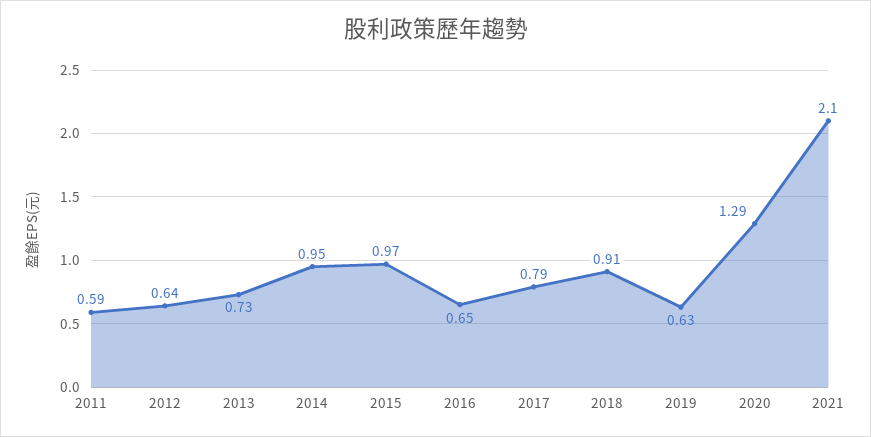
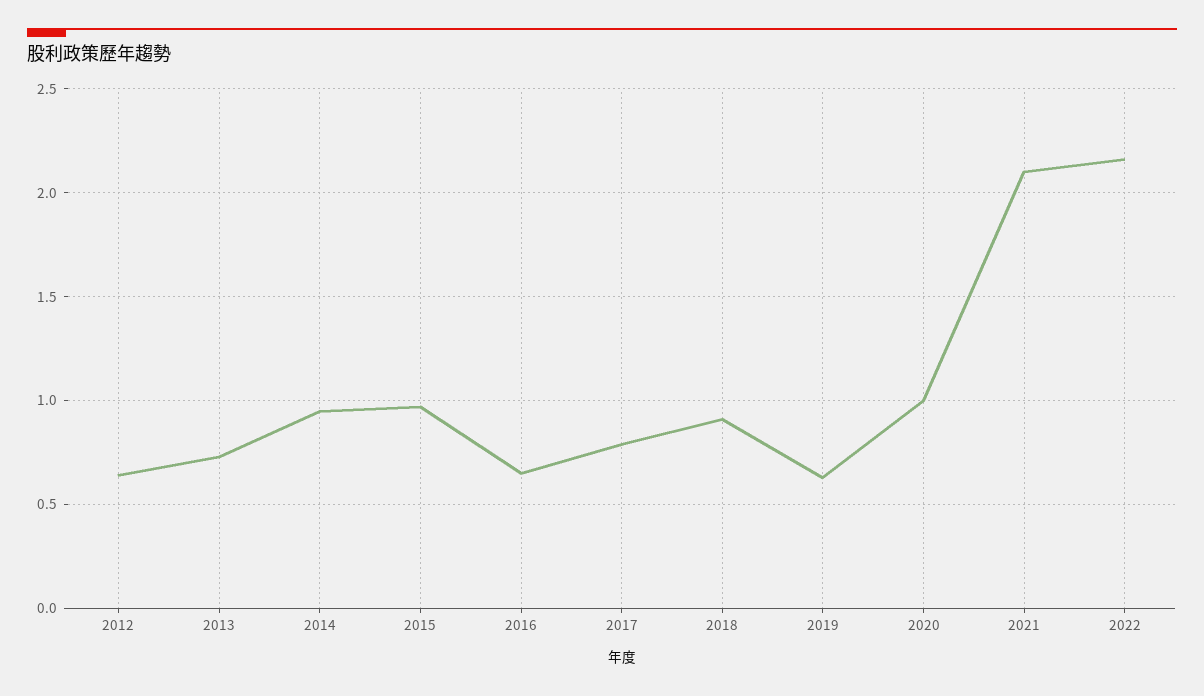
2011: 0.59 -> none
2020: 1.29 -> 1
2022: none -> 2.15

